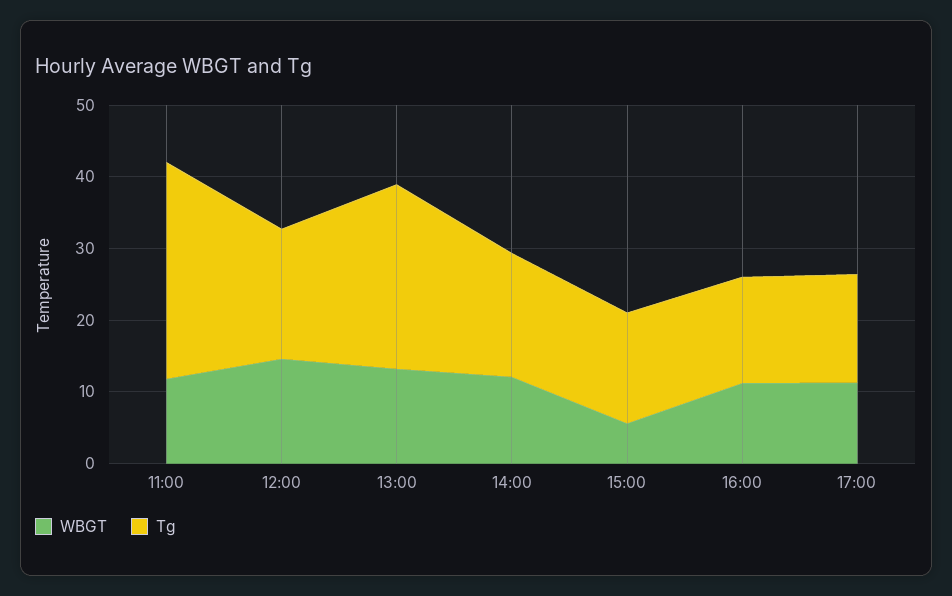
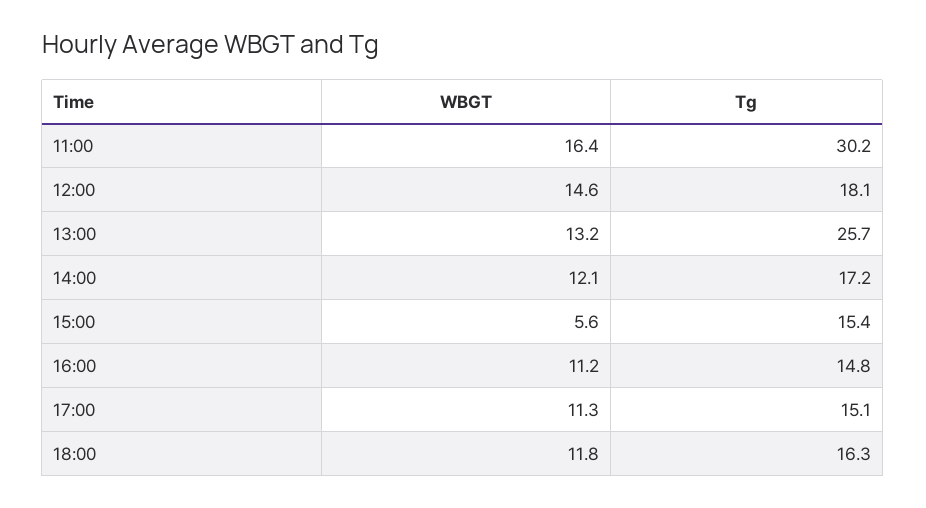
WBGT, 11:00: 12 -> 16.4
WBGT, 18:00: none -> 11.8
Tg, 18:00: none -> 16.3

